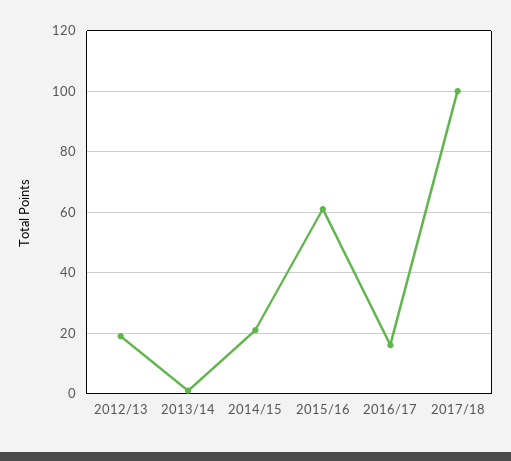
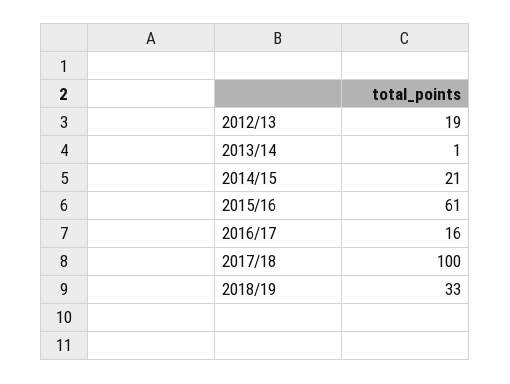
2018/19: none -> 33

